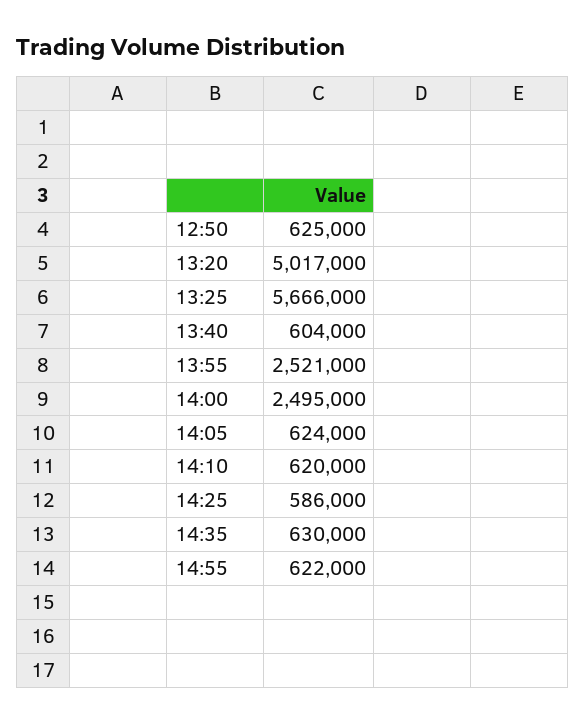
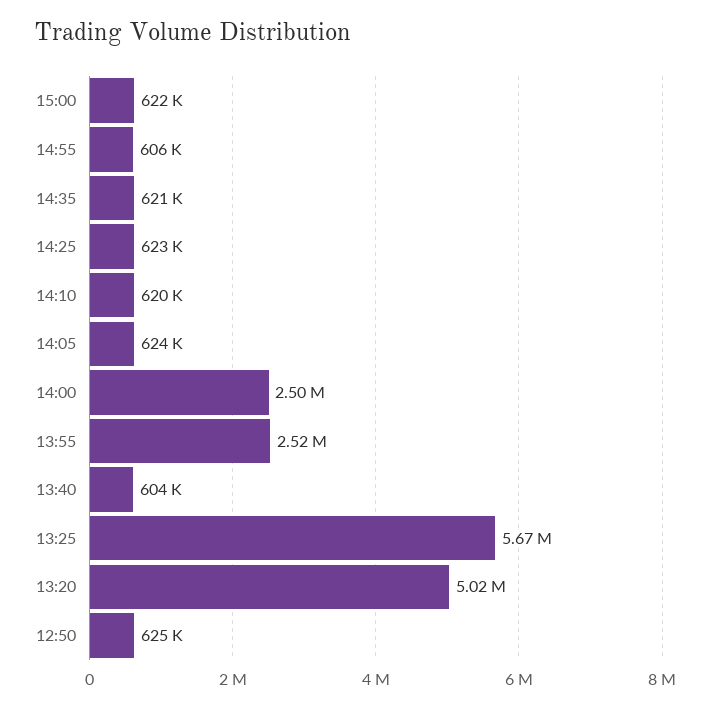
14:25: 586000 -> 623000
14:35: 630000 -> 621000
14:55: 622000 -> 606000
15:00: none -> 622000

